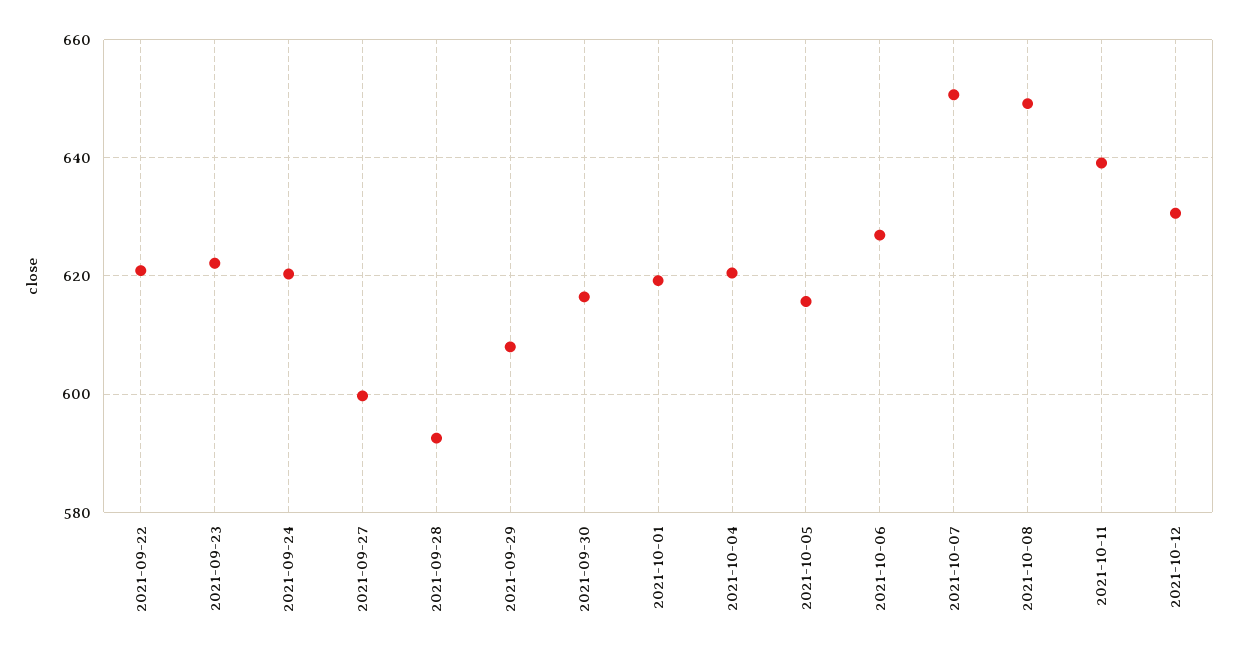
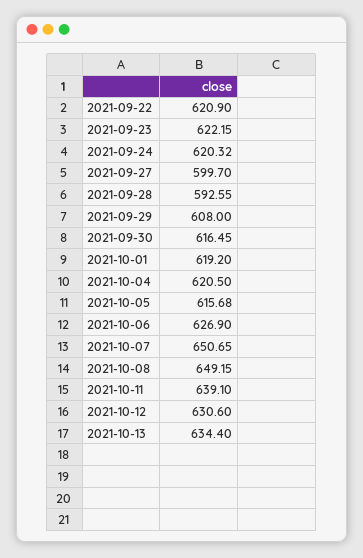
2021-10-13: none -> 634.4

